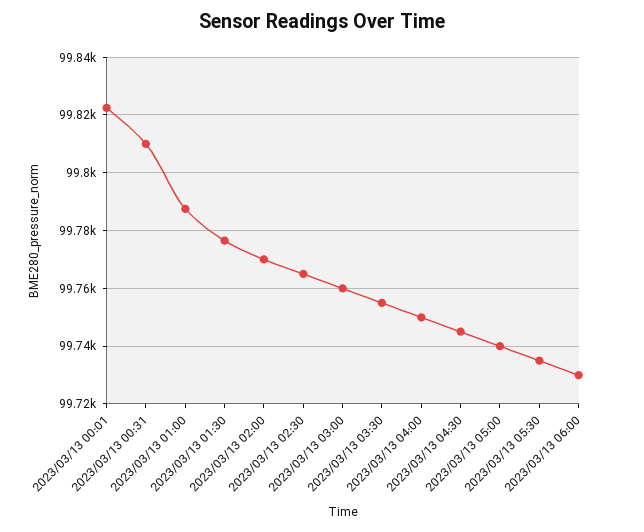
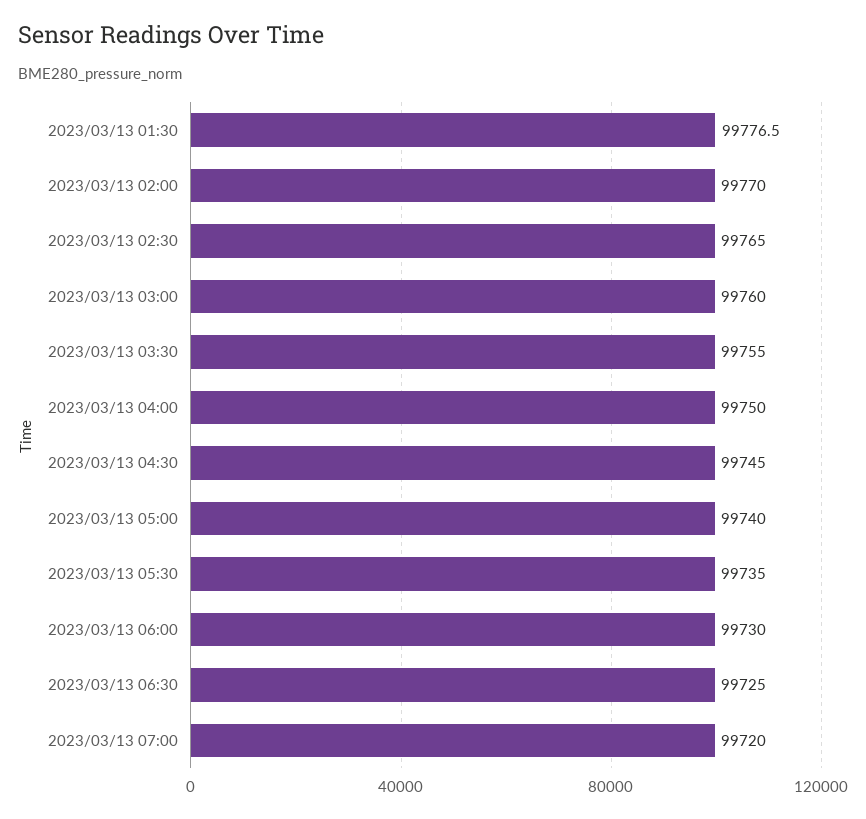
2023/03/13 00:01: 99822.5 -> none
2023/03/13 00:31: 99810 -> none
2023/03/13 01:00: 99787.5 -> none
2023/03/13 06:30: none -> 99725
2023/03/13 07:00: none -> 99720

